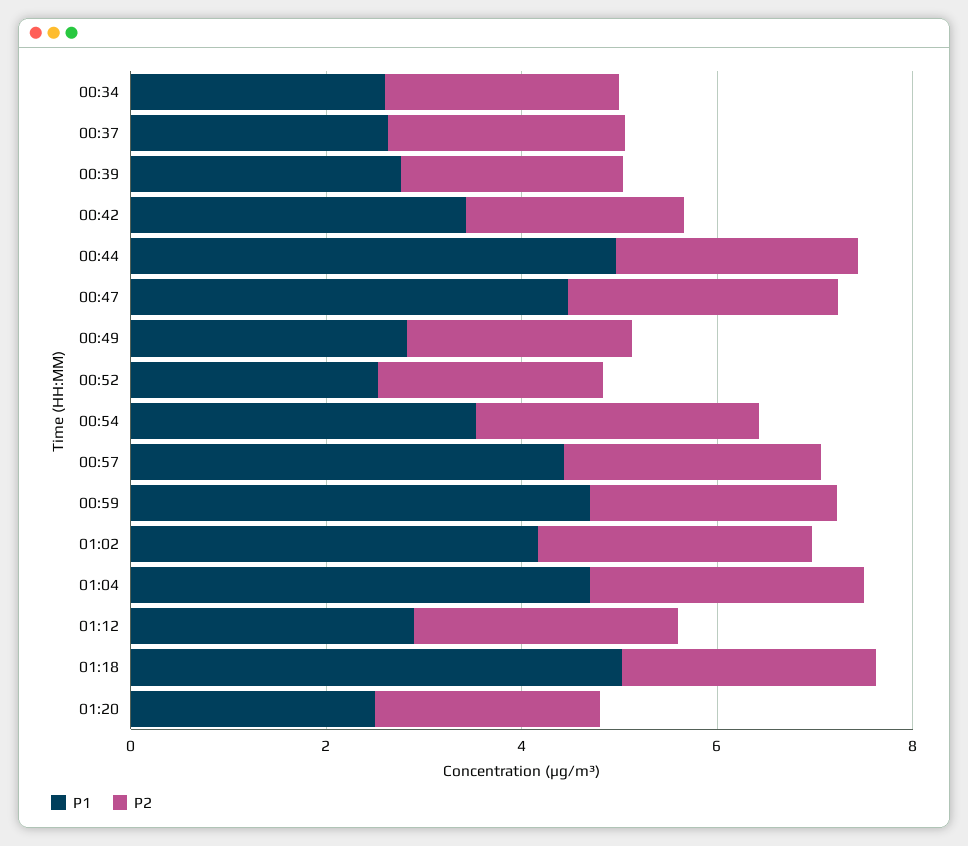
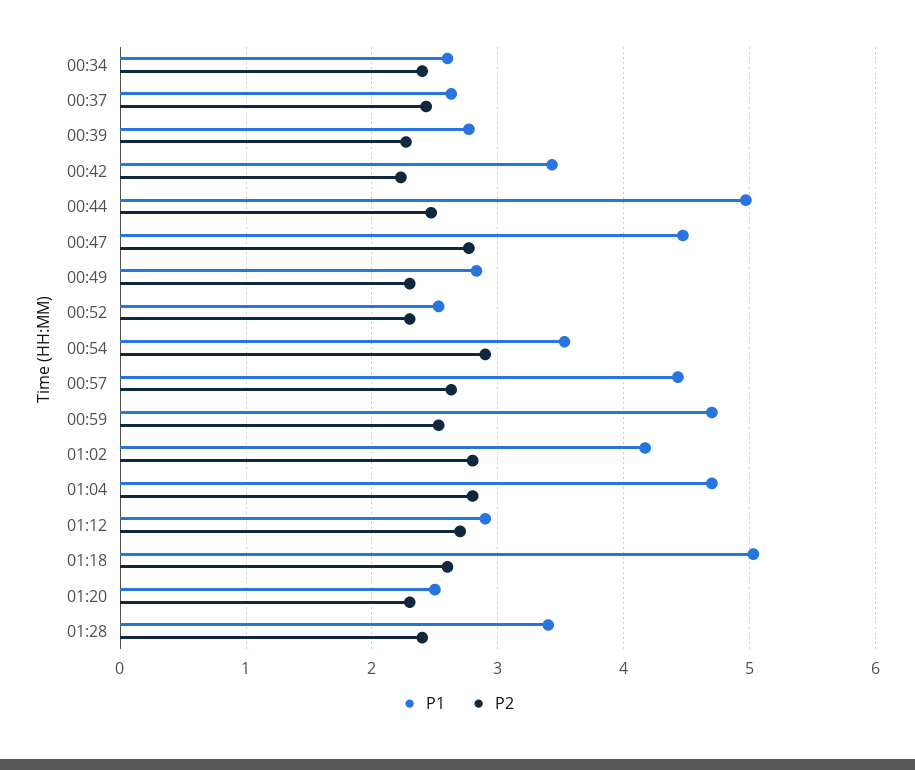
P1, 01:28: none -> 3.4
P2, 01:28: none -> 2.4

